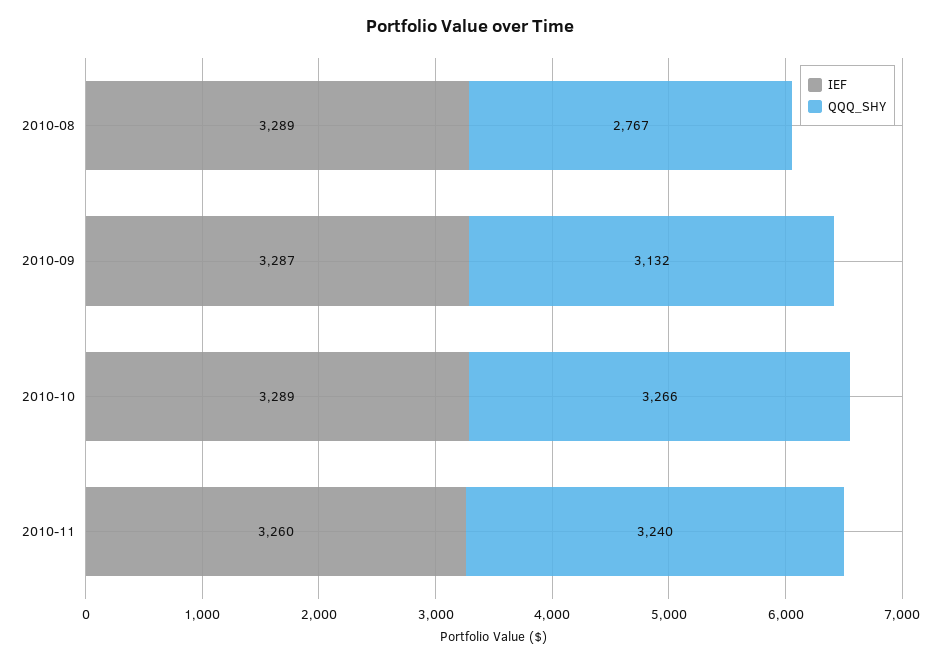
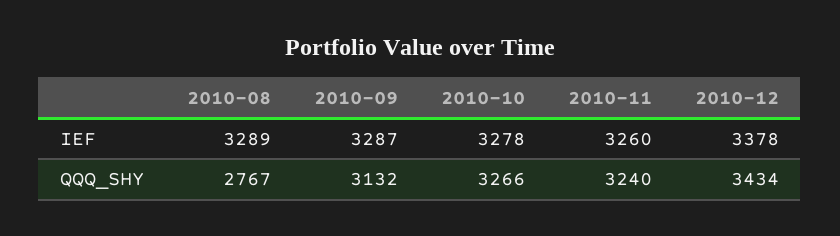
IEF, 2010-10: 3289 -> 3278
IEF, 2010-12: none -> 3378
QQQ_SHY, 2010-12: none -> 3434

